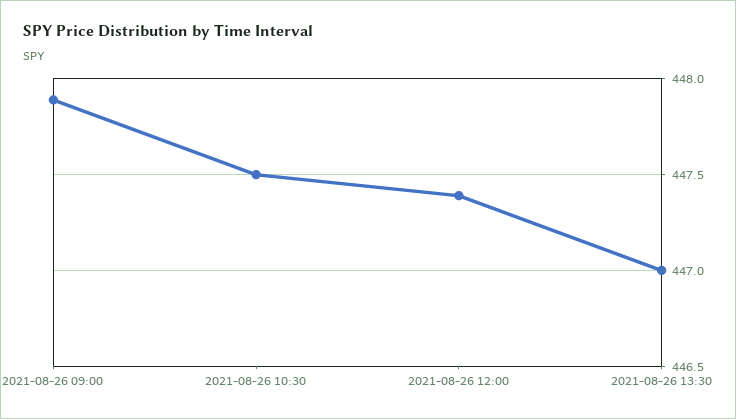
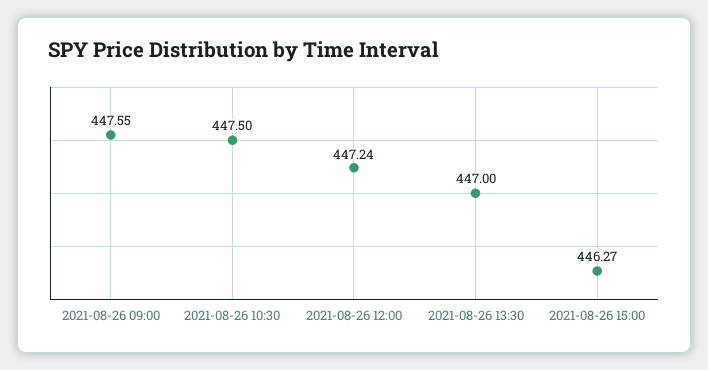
2021-08-26 09:00: 447.9 -> 447.55
2021-08-26 12:00: 447.4 -> 447.24
2021-08-26 15:00: none -> 446.27

